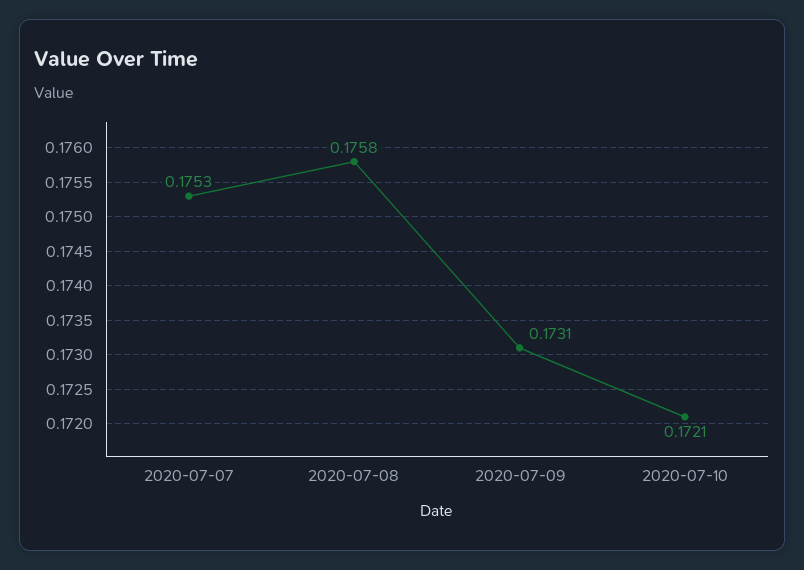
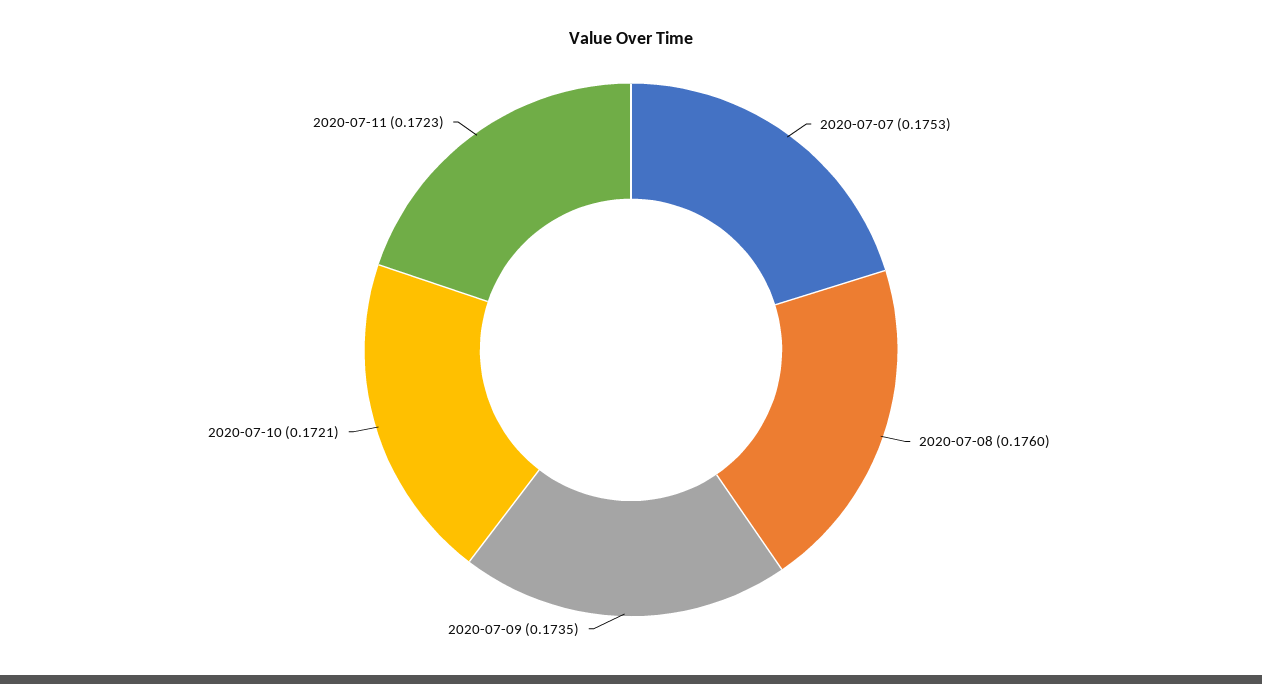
2020-07-08: 0.1758 -> 0.176
2020-07-09: 0.1731 -> 0.1735
2020-07-11: none -> 0.1723

